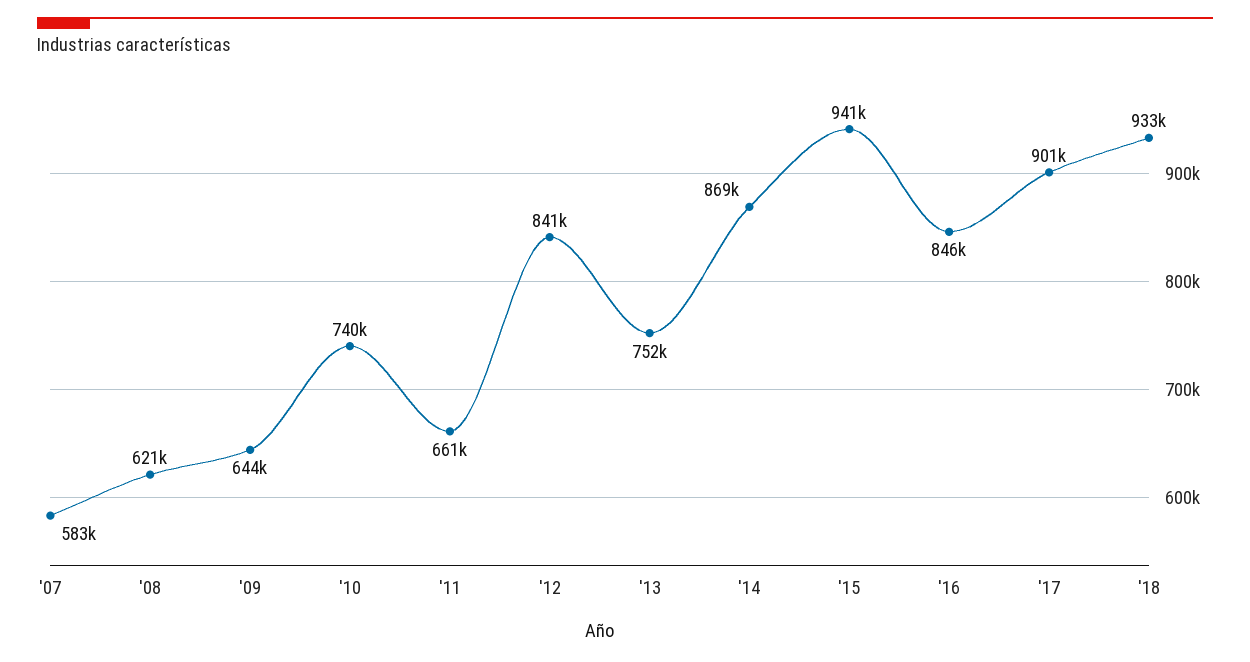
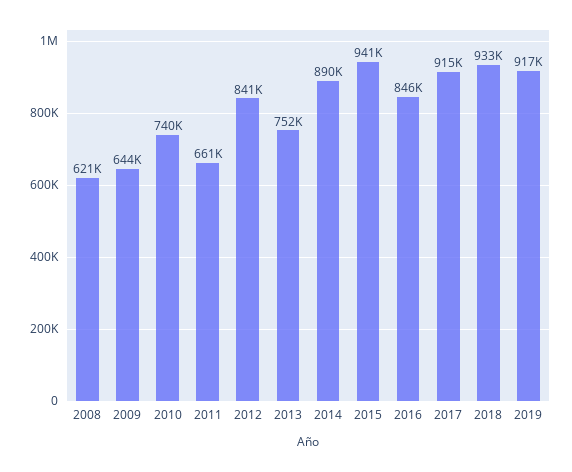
'07: 583000 -> none
'14: 869000 -> 890000
'17: 901000 -> 915000
2019: none -> 917000

